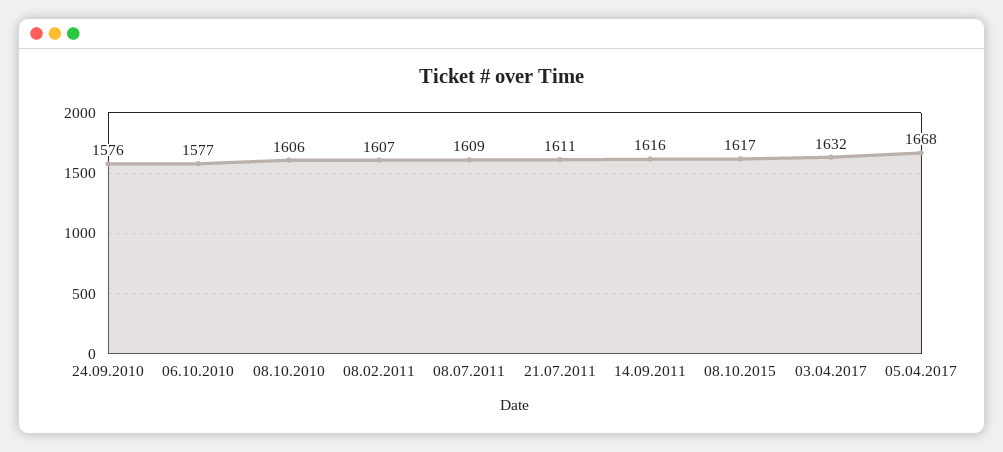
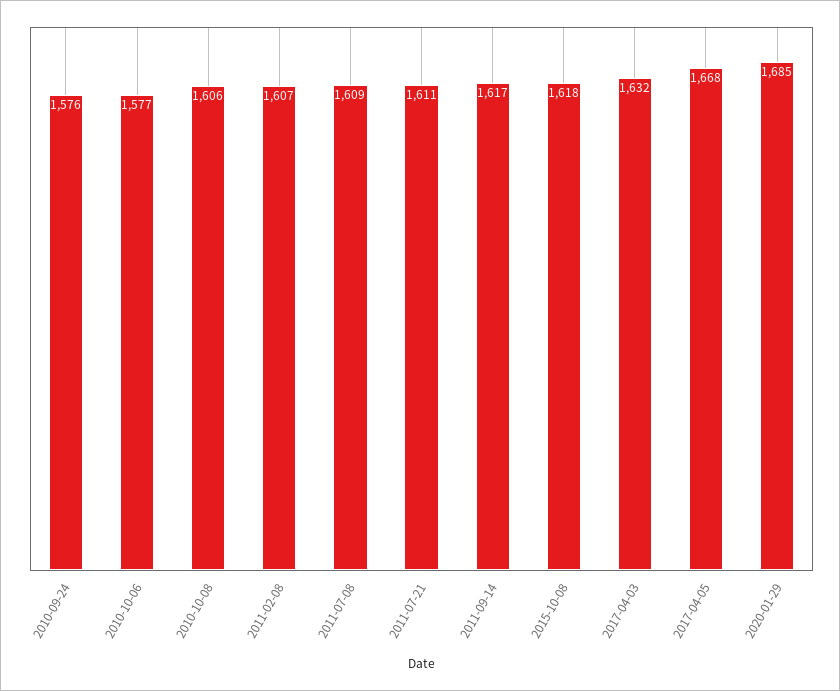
14.09.2011: 1616 -> 1617
08.10.2015: 1617 -> 1618
2020-01-29: none -> 1685

